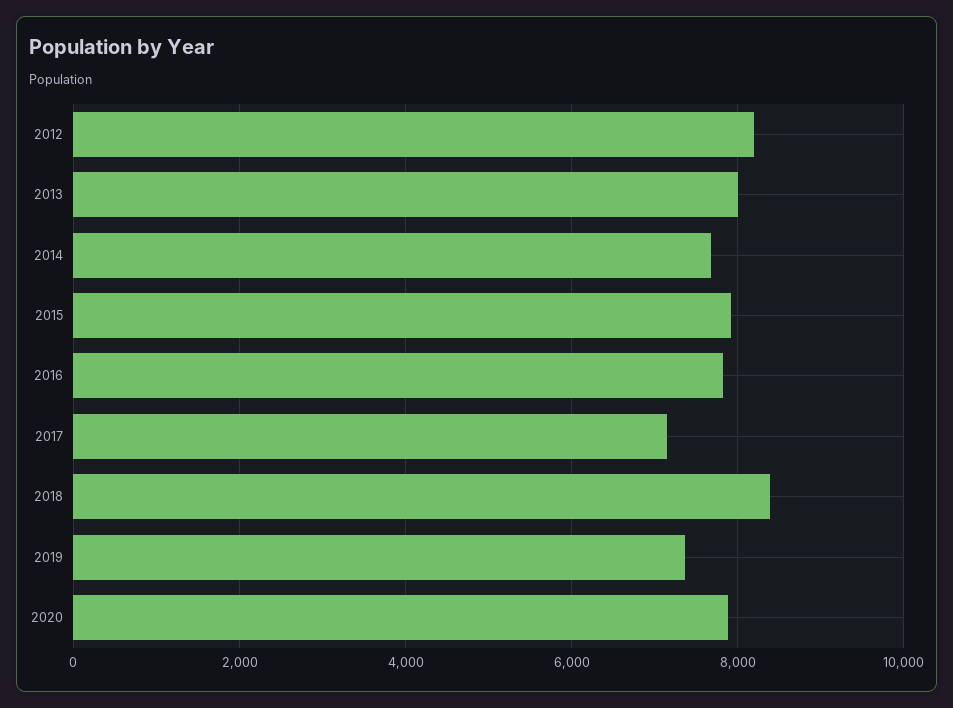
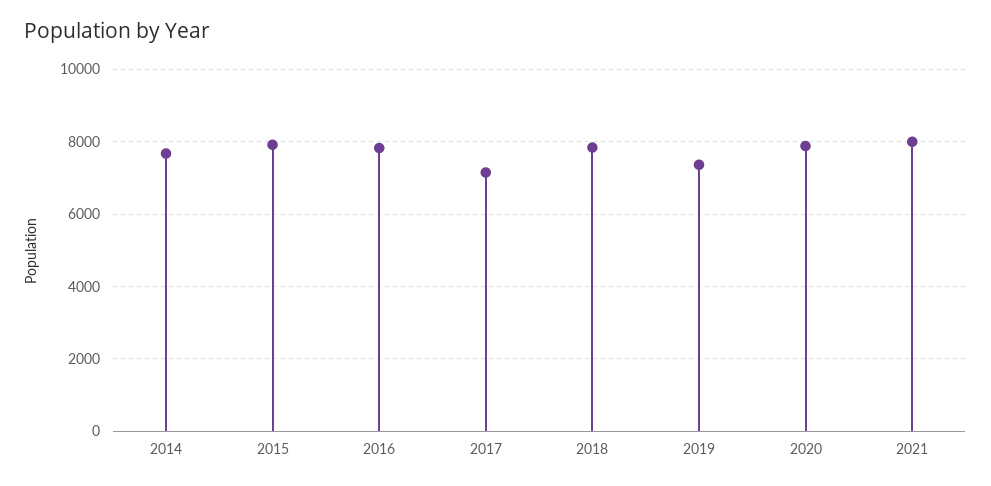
2012: 8200 -> none
2013: 8000 -> none
2018: 8400 -> 7800
2021: none -> 8000

